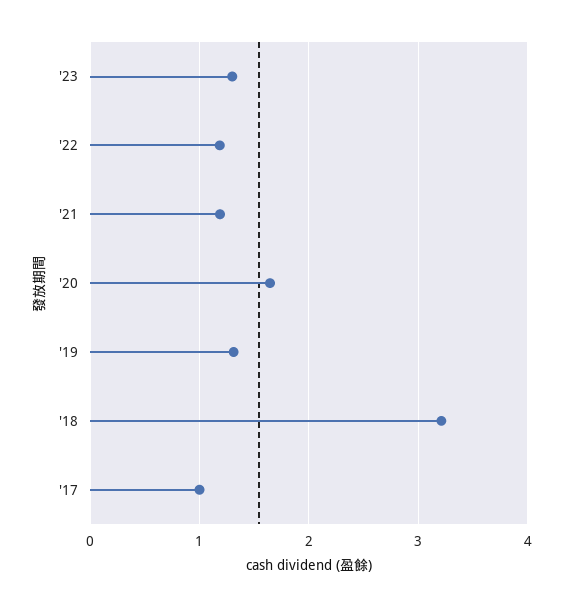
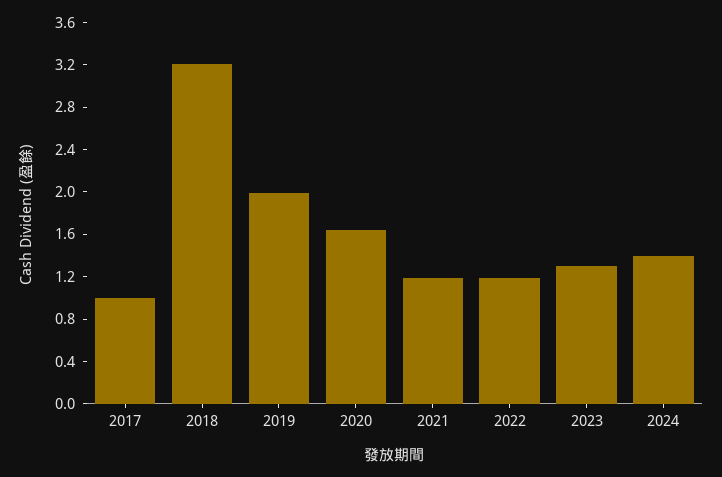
'19: 1.3 -> 2
2024: none -> 1.4

